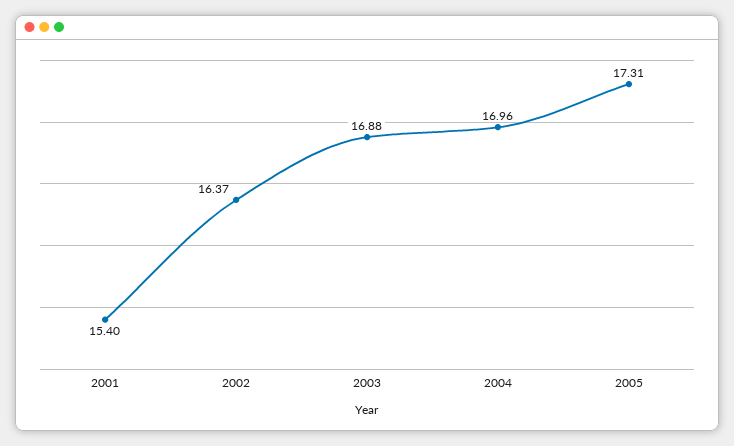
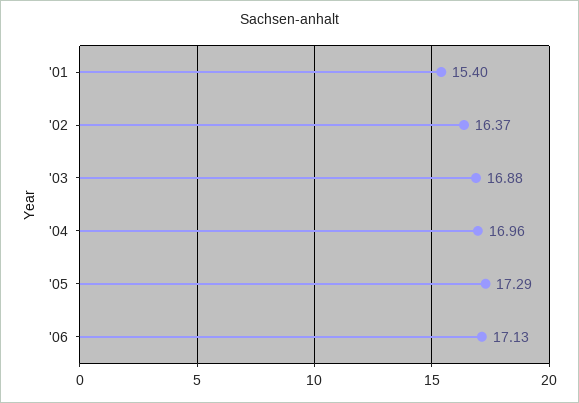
2005: 17.31 -> 17.29
'06: none -> 17.13

